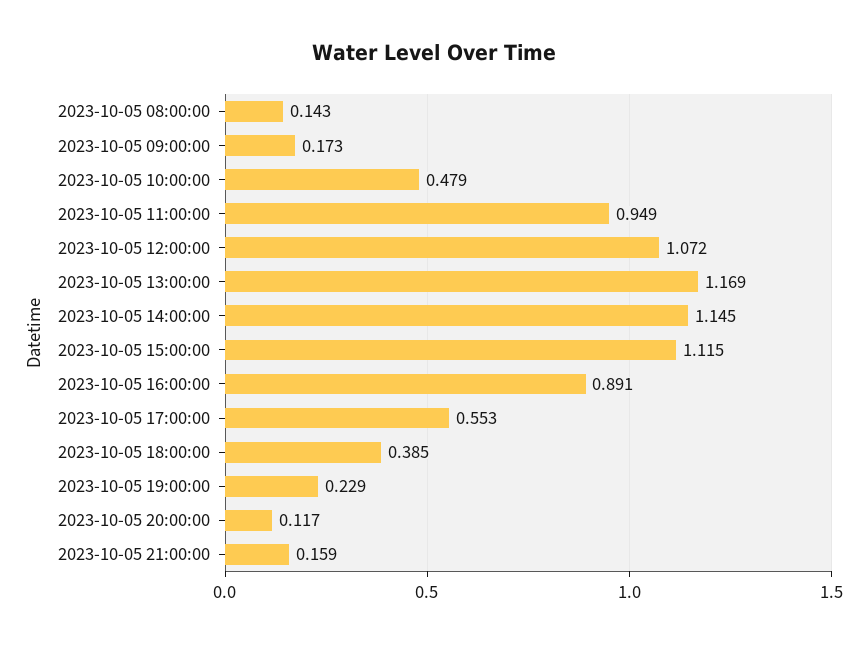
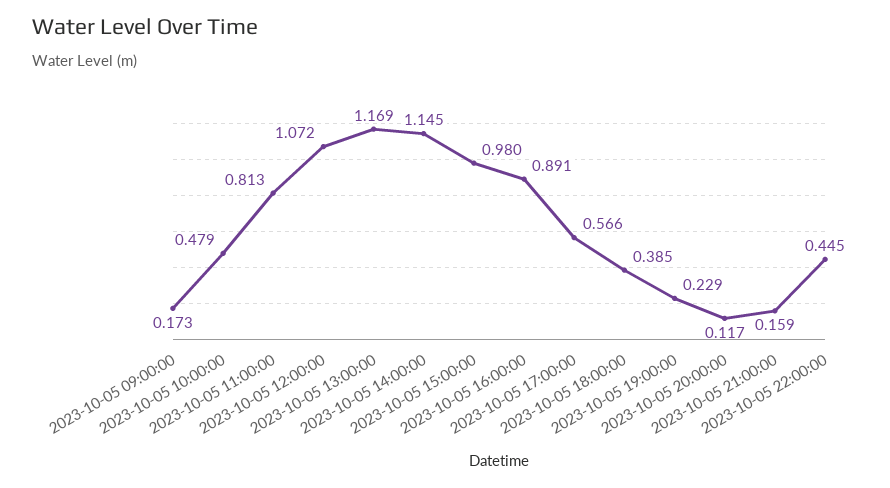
2023-10-05 08:00:00: 0.143 -> none
2023-10-05 11:00:00: 0.949 -> 0.813
2023-10-05 15:00:00: 1.115 -> 0.98
2023-10-05 17:00:00: 0.553 -> 0.566
2023-10-05 22:00:00: none -> 0.445

